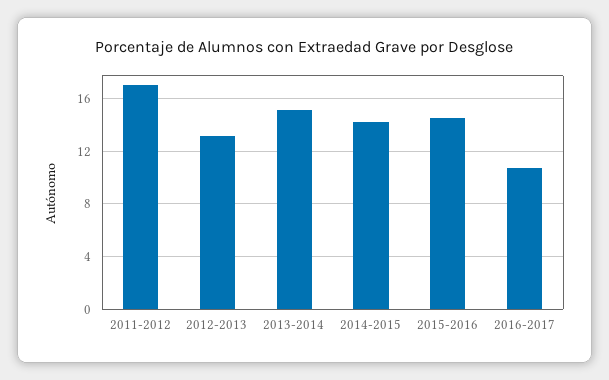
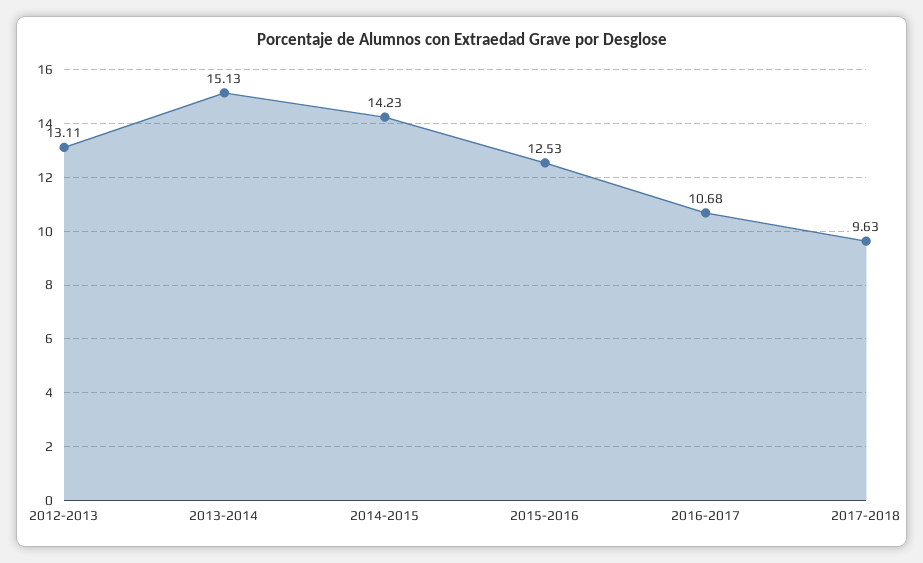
2011-2012: 17 -> none
2015-2016: 14.5 -> 12.53
2017-2018: none -> 9.63

